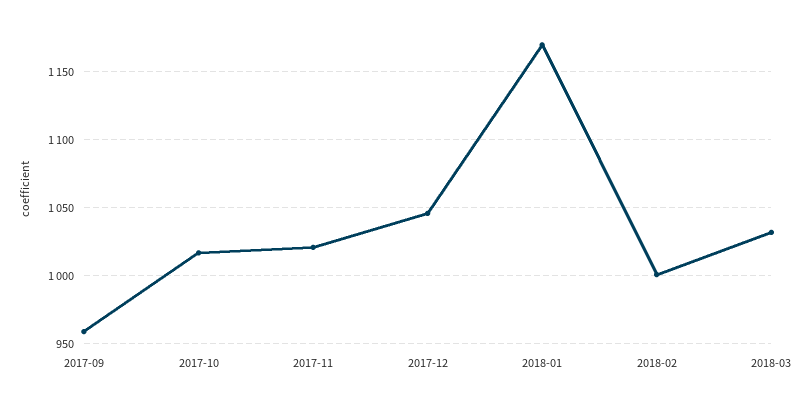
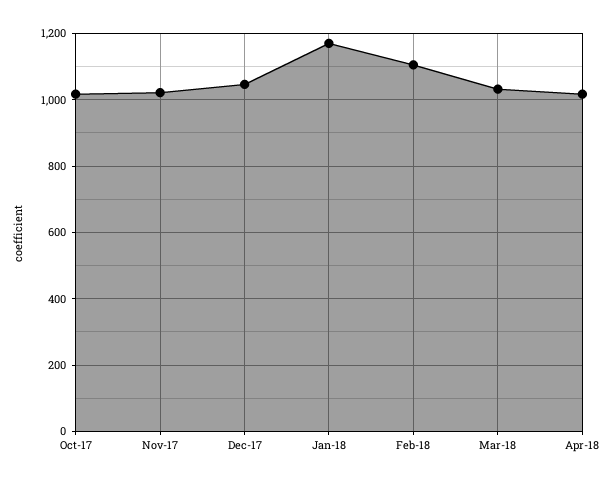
2017-09: 960 -> none
2018-02: 1000 -> 1100
Apr-18: none -> 1020

